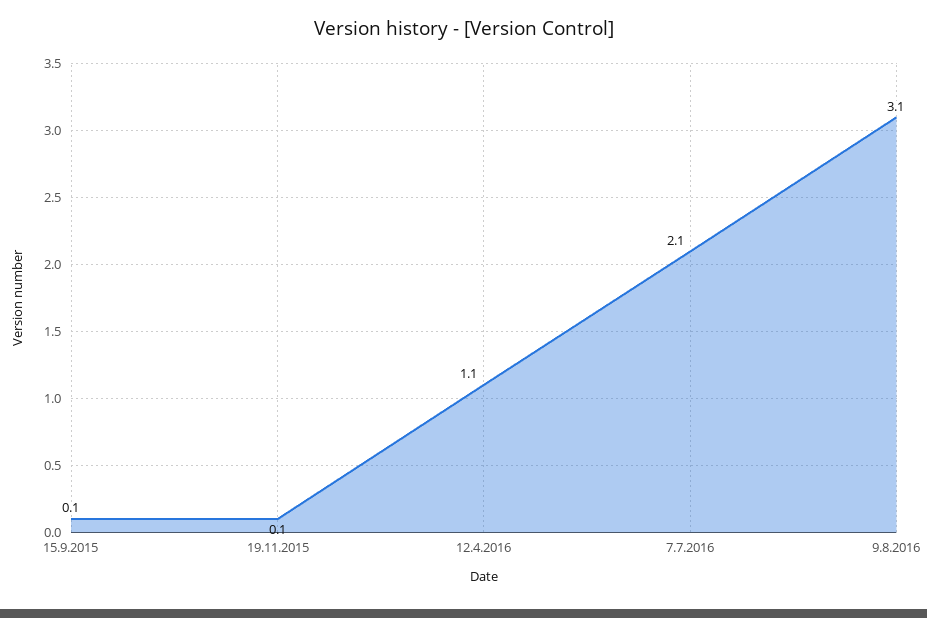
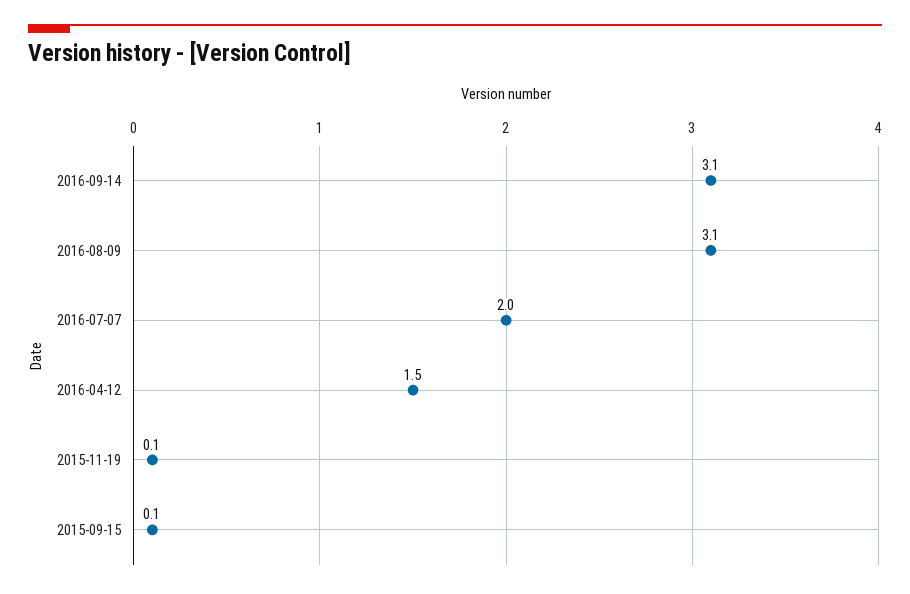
12.4.2016: 1.1 -> 1.5
7.7.2016: 2.1 -> 2
2016-09-14: none -> 3.1

